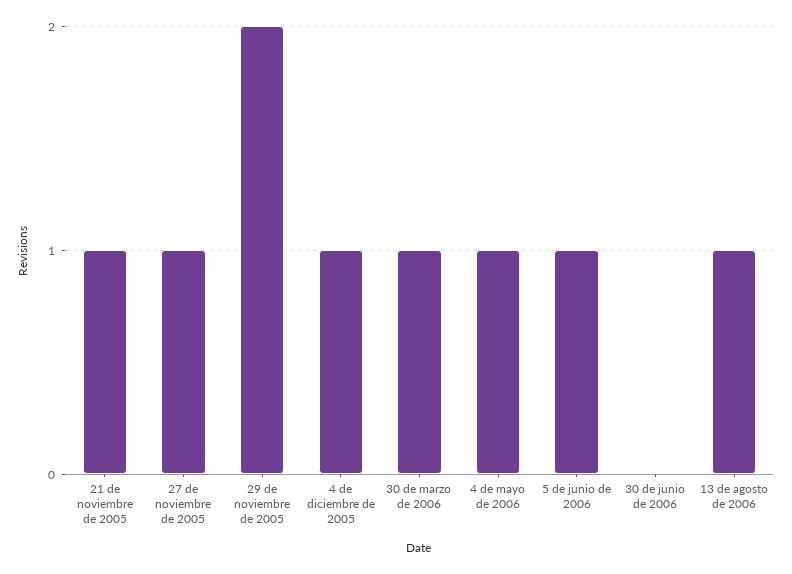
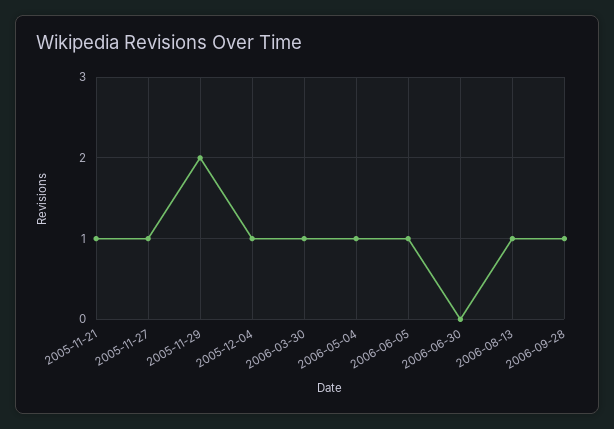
2006-09-28: none -> 1

